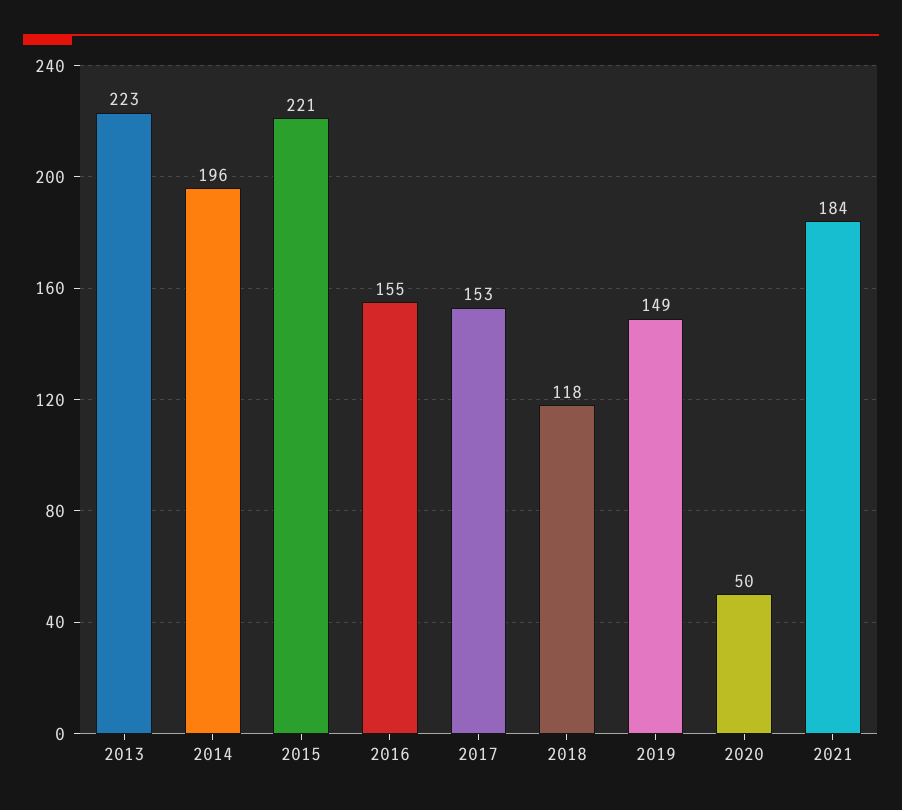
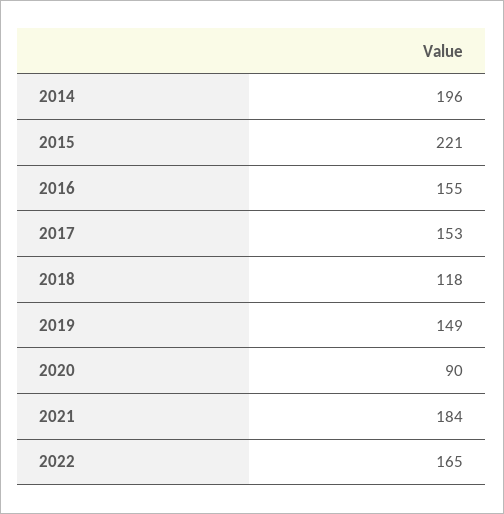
2013: 223 -> none
2020: 50 -> 90
2022: none -> 165

